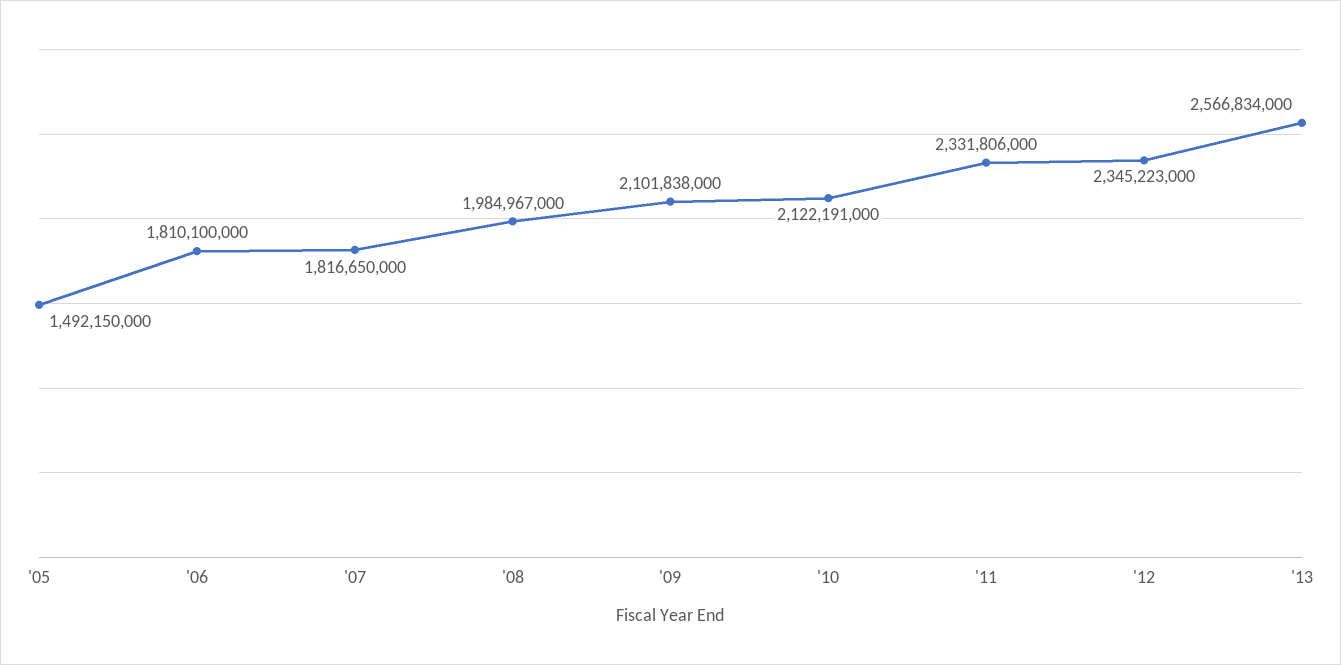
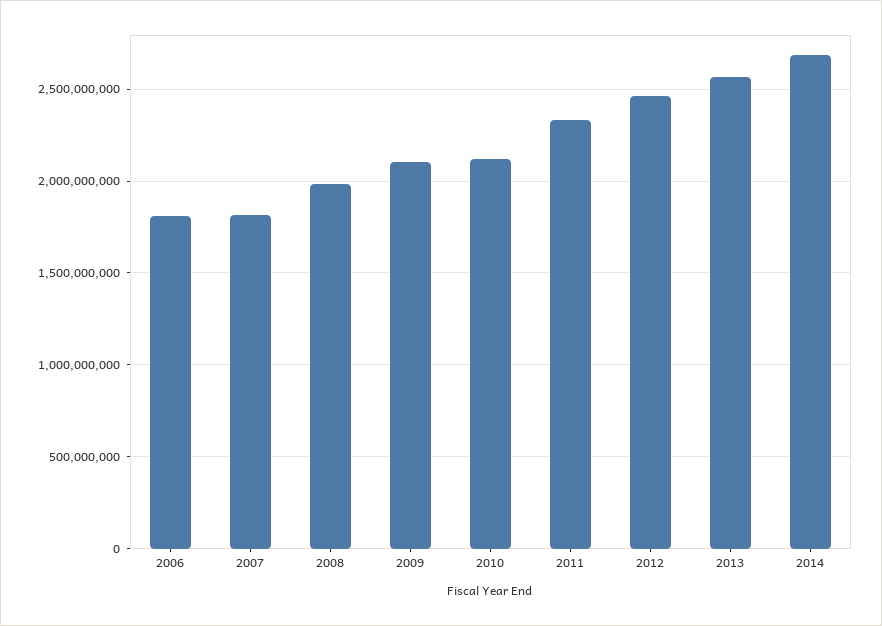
'05: 1492150000 -> none
'12: 2345223000 -> 2450000000
2014: none -> 2700000000

